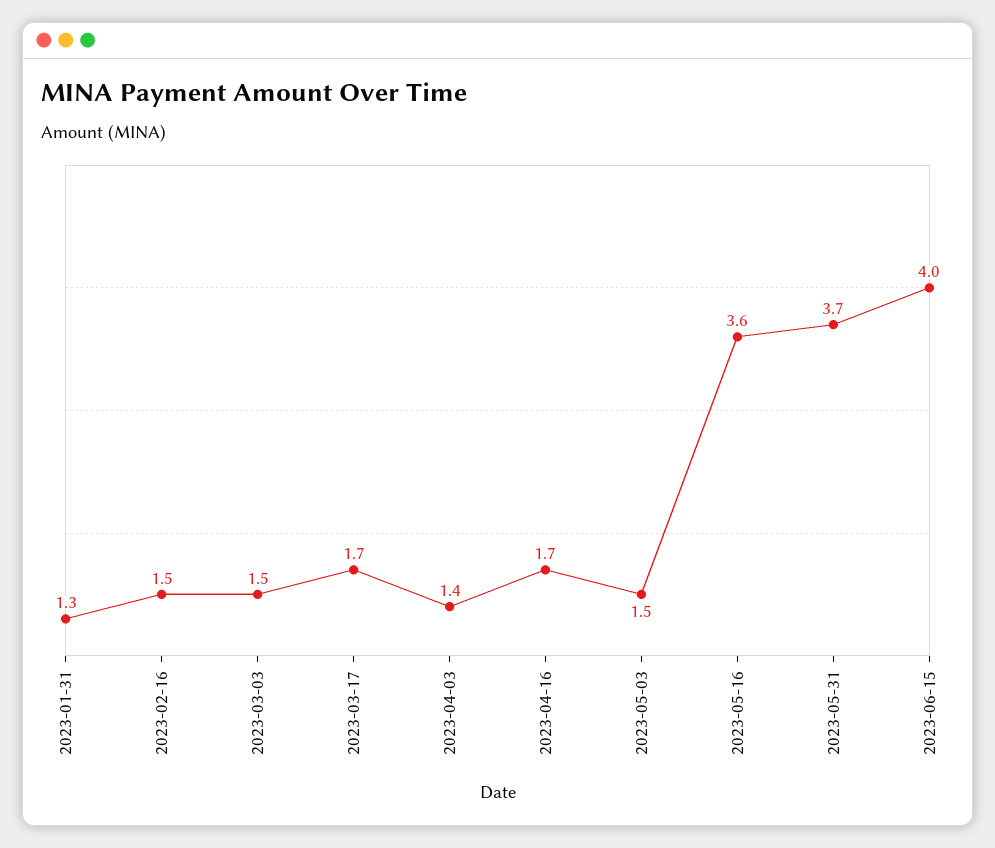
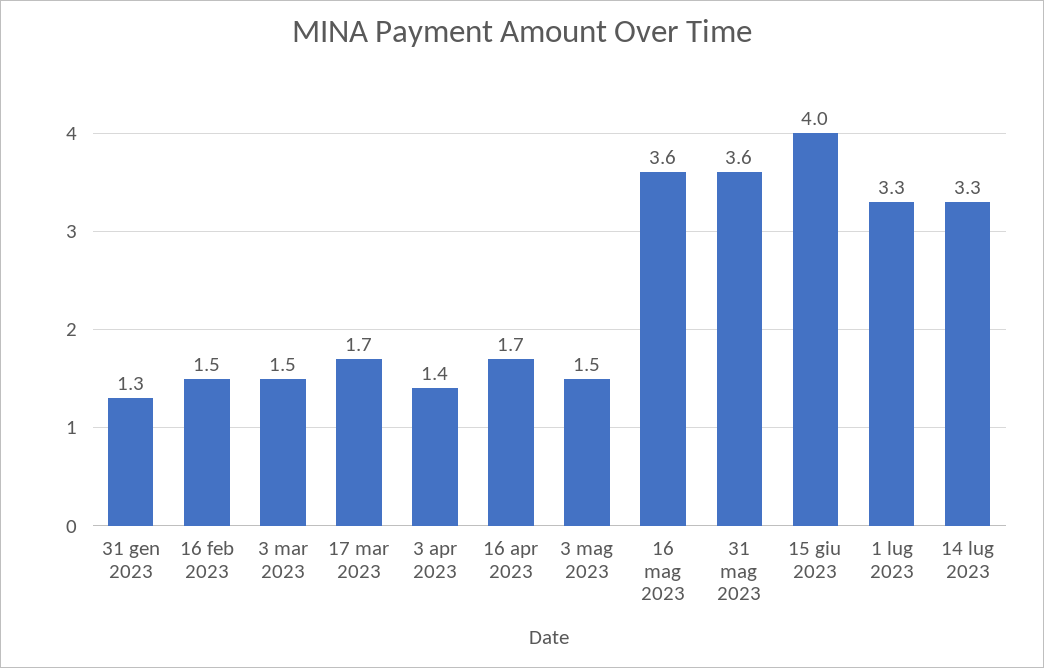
2023-05-31: 3.7 -> 3.6
1 lug 2023: none -> 3.3
14 lug 2023: none -> 3.3

